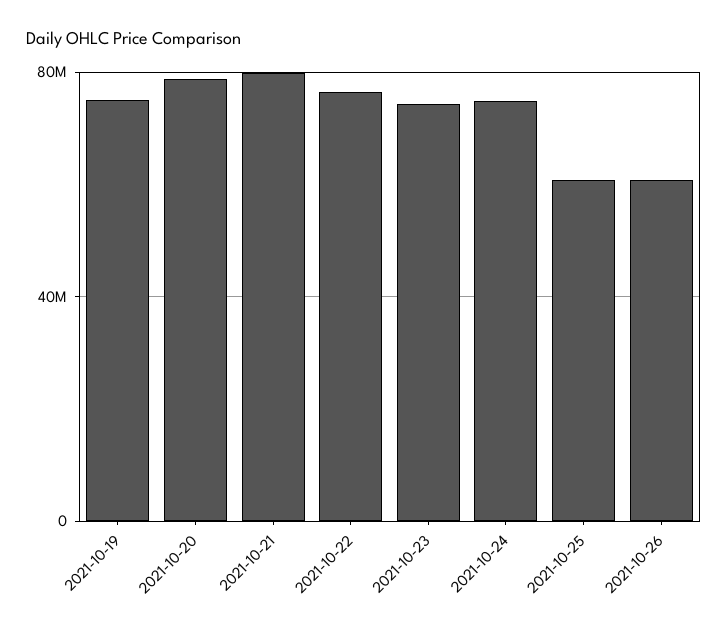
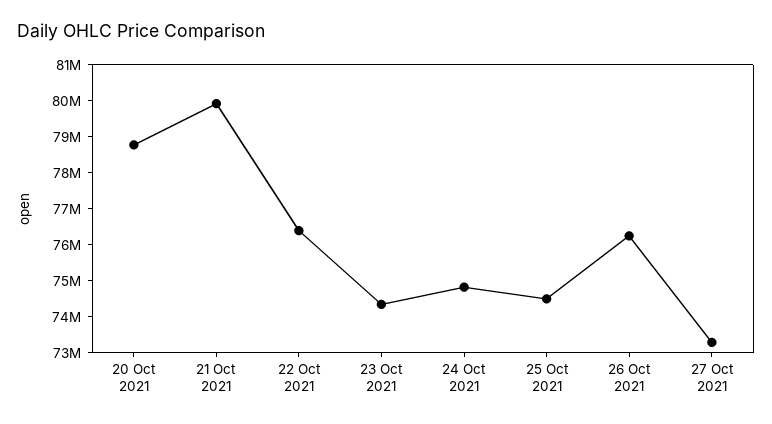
2021-10-19: 75000000 -> none
2021-10-25: 60000000 -> 74500000
2021-10-26: 60000000 -> 76250000
27 Oct 2021: none -> 73250000

